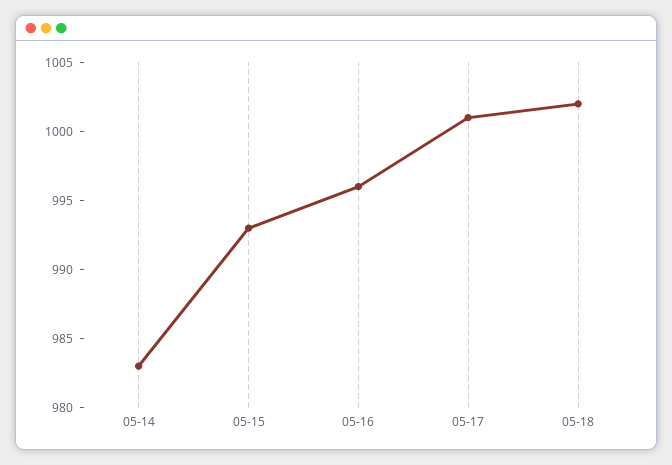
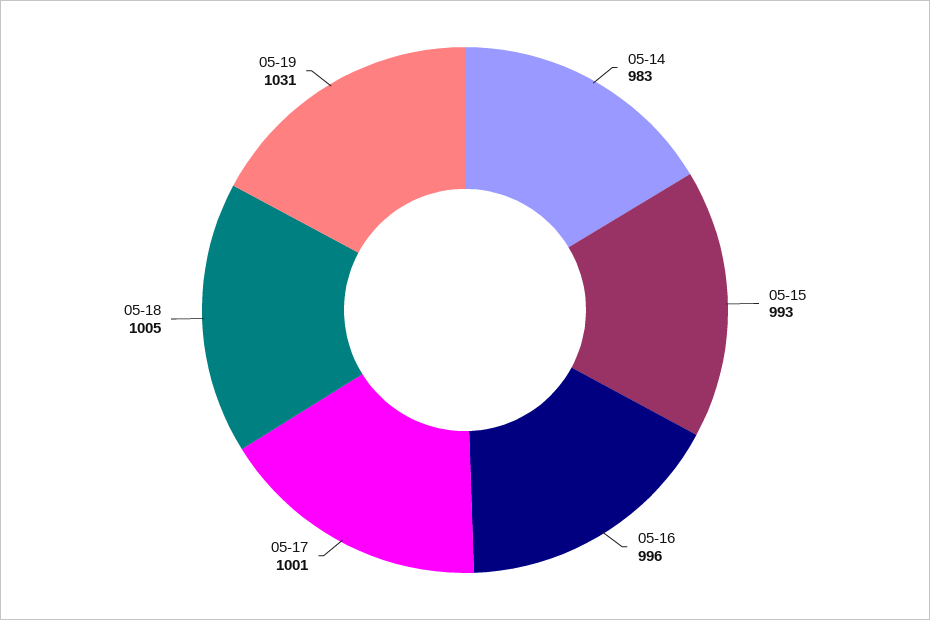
05-18: 1002 -> 1005
05-19: none -> 1031

